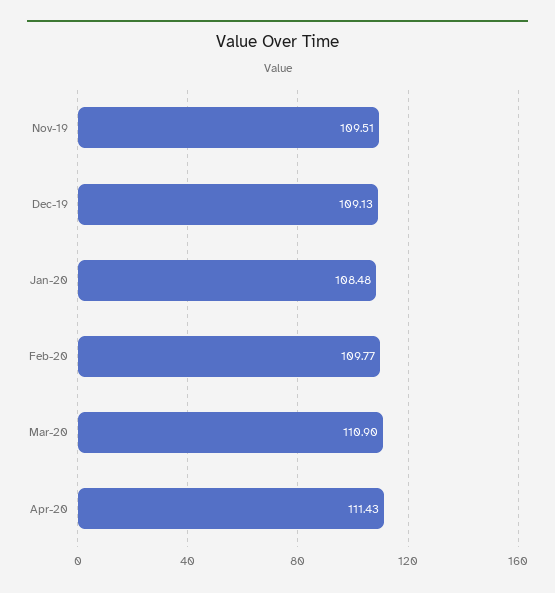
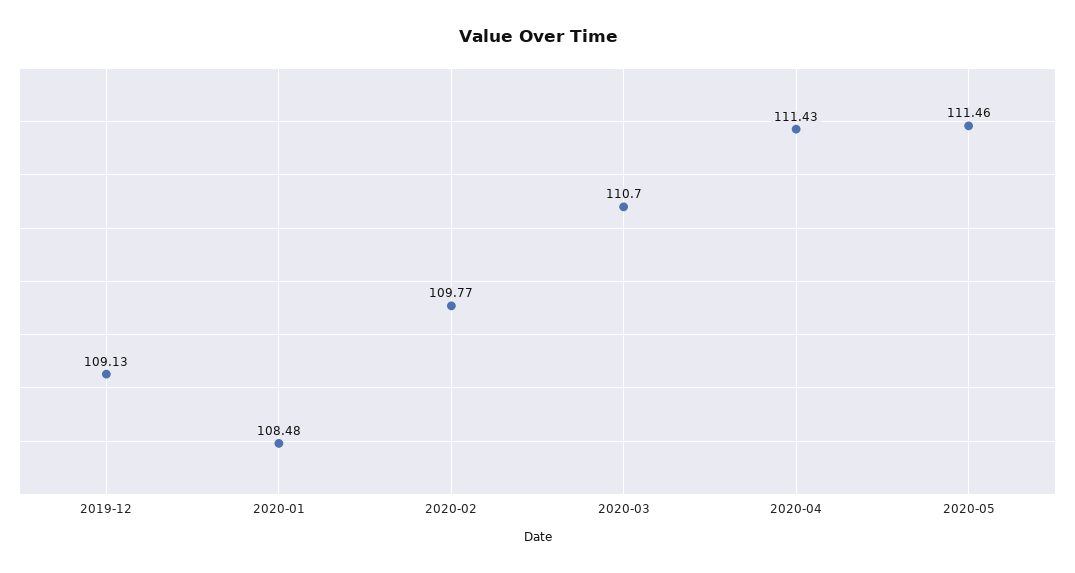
Nov-19: 109.51 -> none
Mar-20: 110.9 -> 110.7
2020-05: none -> 111.46

